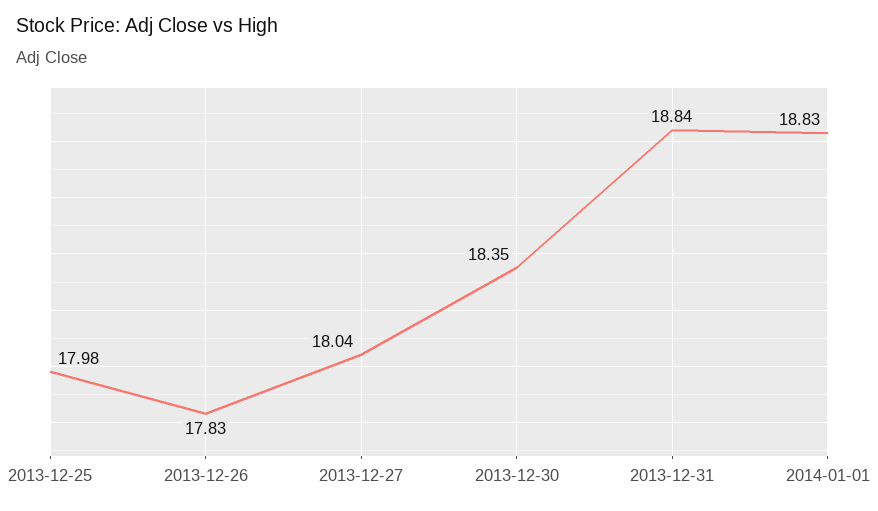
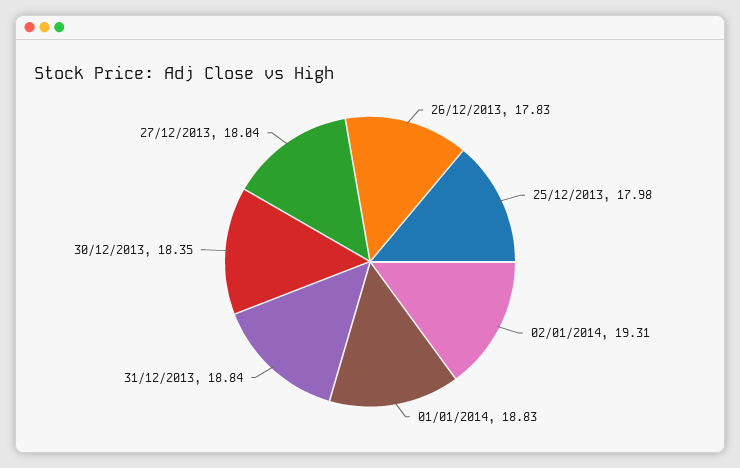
02/01/2014: none -> 19.31

